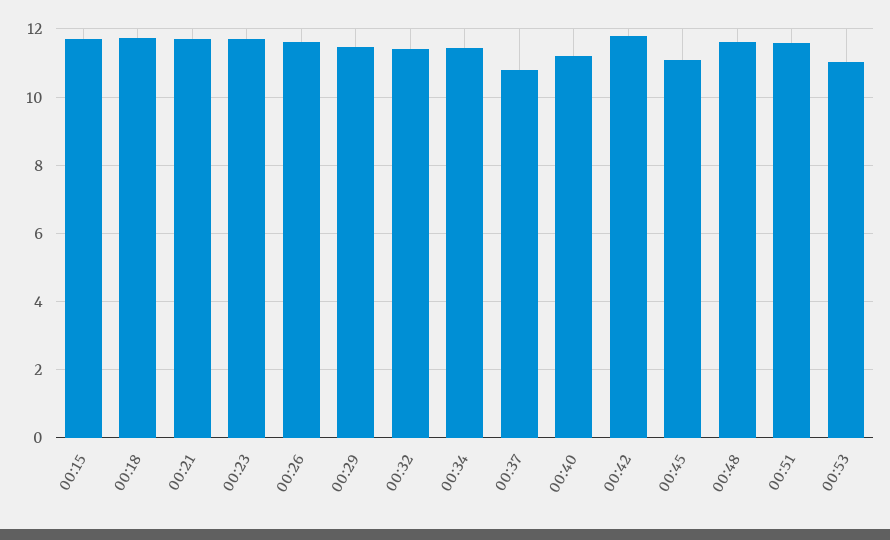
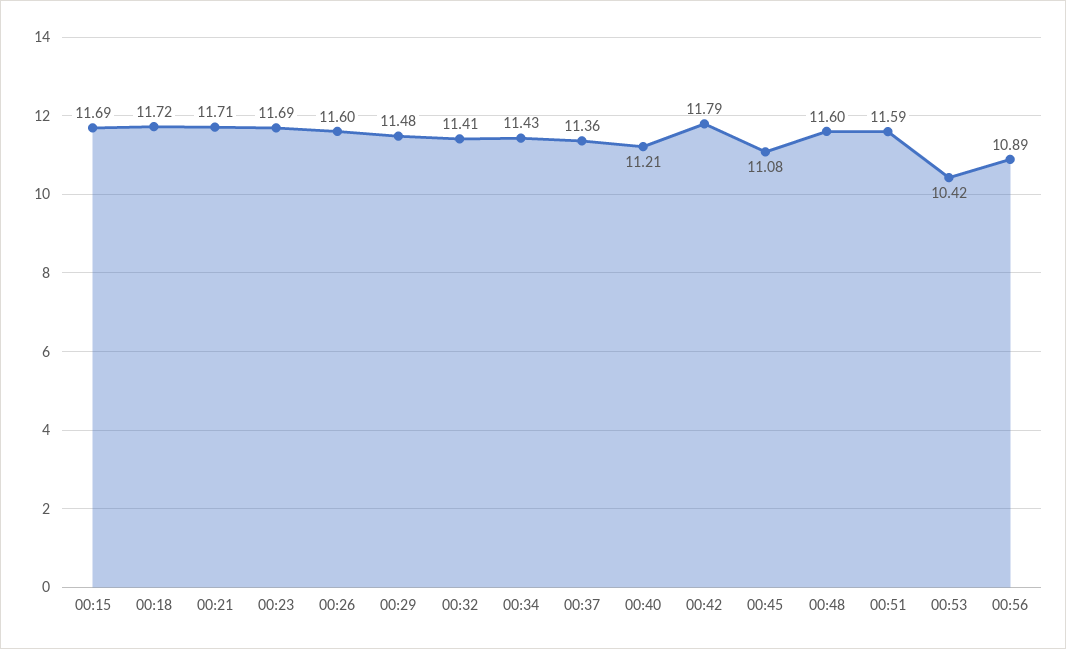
00:37: 10.8 -> 11.36
00:53: 11 -> 10.42
00:56: none -> 10.89

